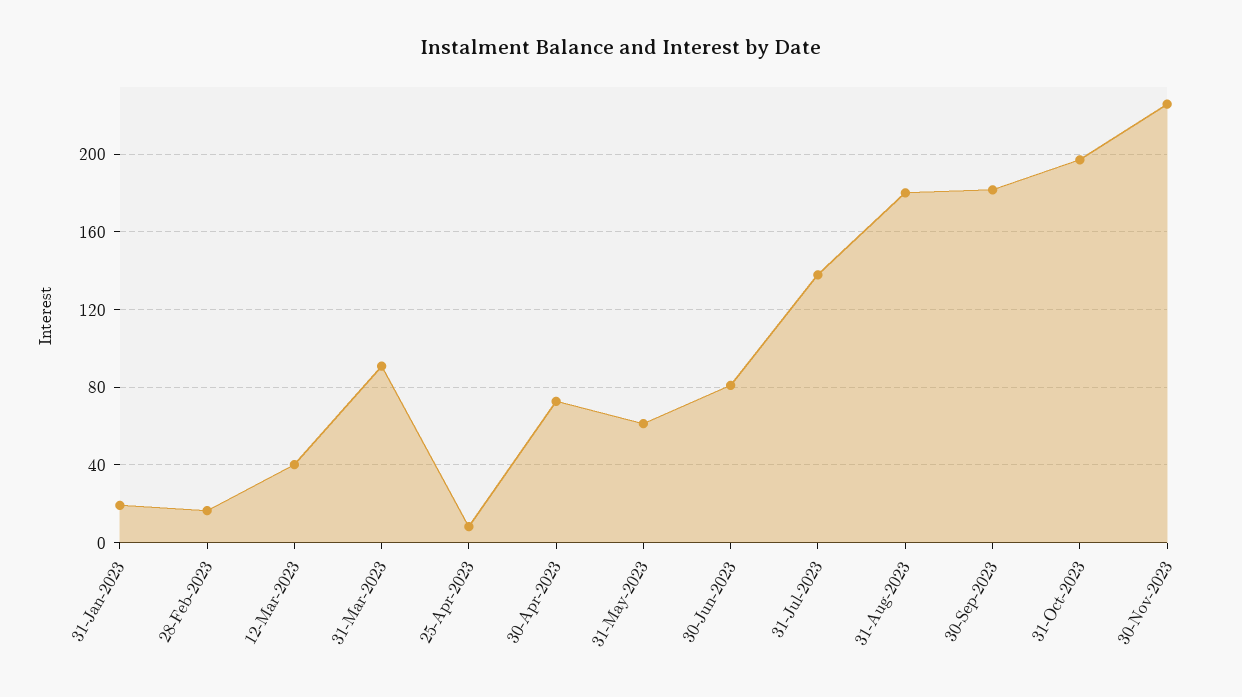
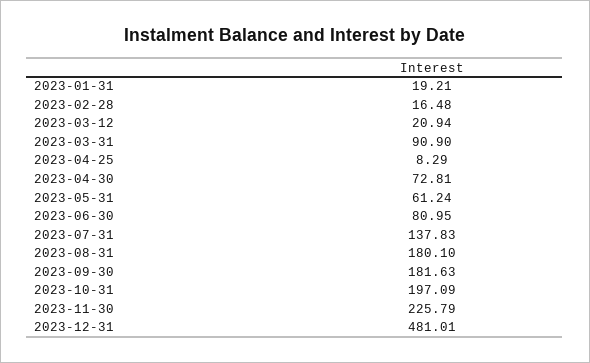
12-Mar-2023: 40 -> 20.94
2023-12-31: none -> 481.01

